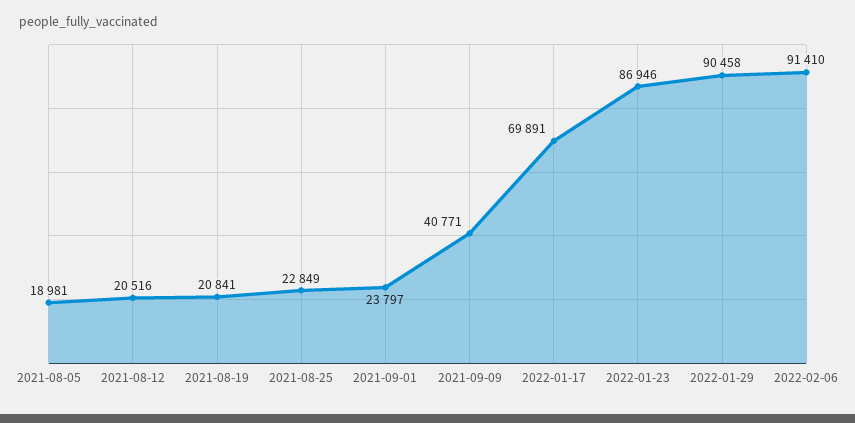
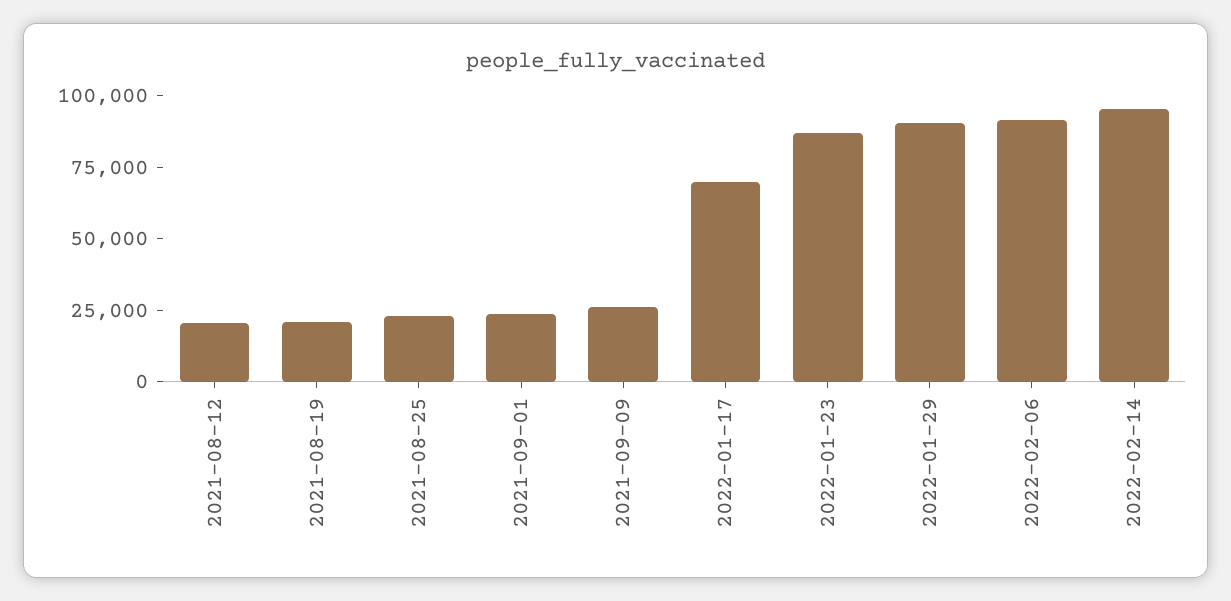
2021-08-05: 18981 -> none
2021-09-09: 40771 -> 25000
2022-02-14: none -> 95000

